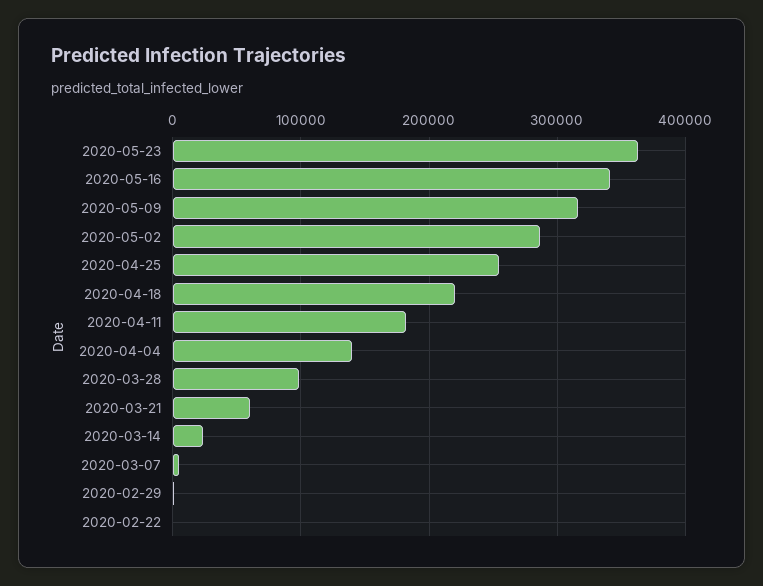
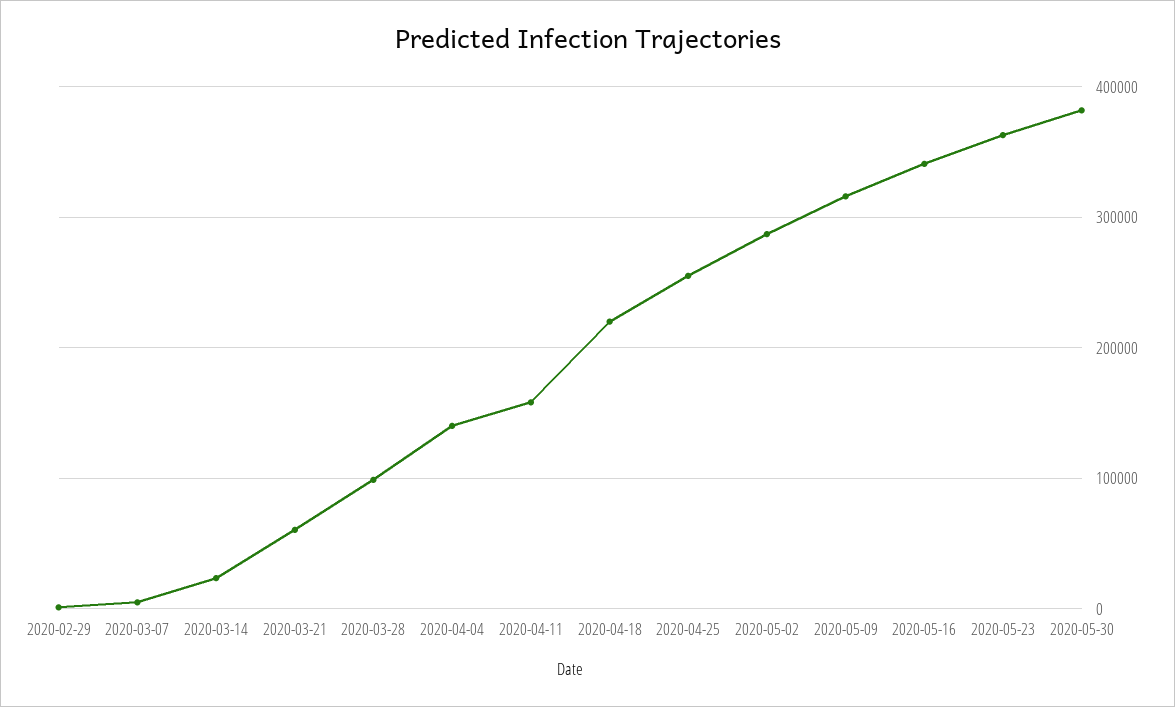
2020-04-11: 180000 -> 160000
2020-02-22: 0 -> none
2020-05-30: none -> 380000

